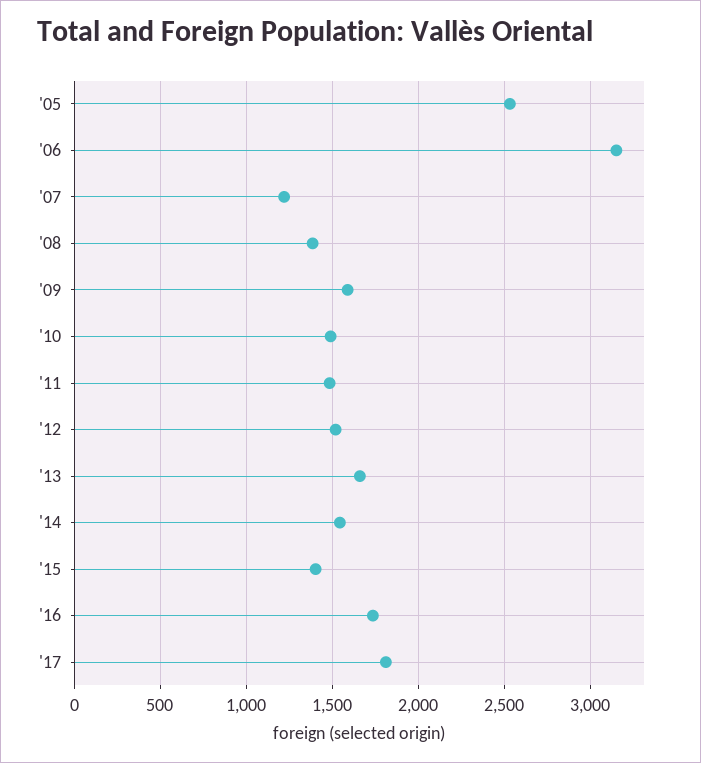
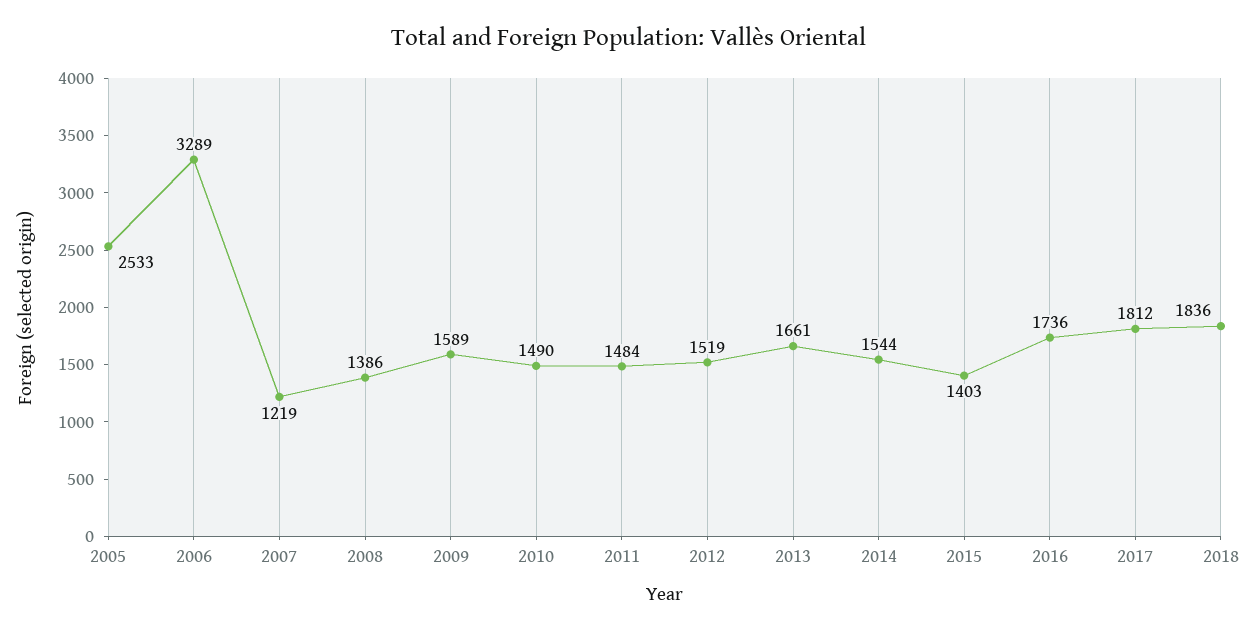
'06: 3150 -> 3289
2018: none -> 1836

